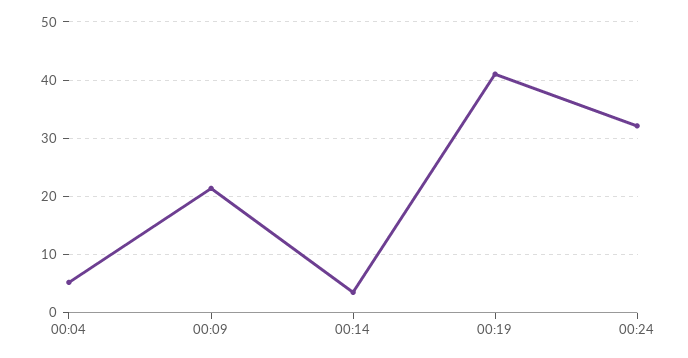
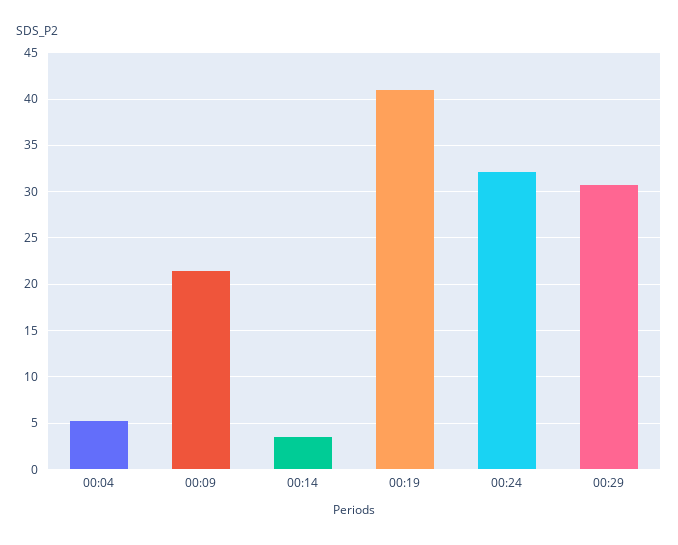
00:29: none -> 31

